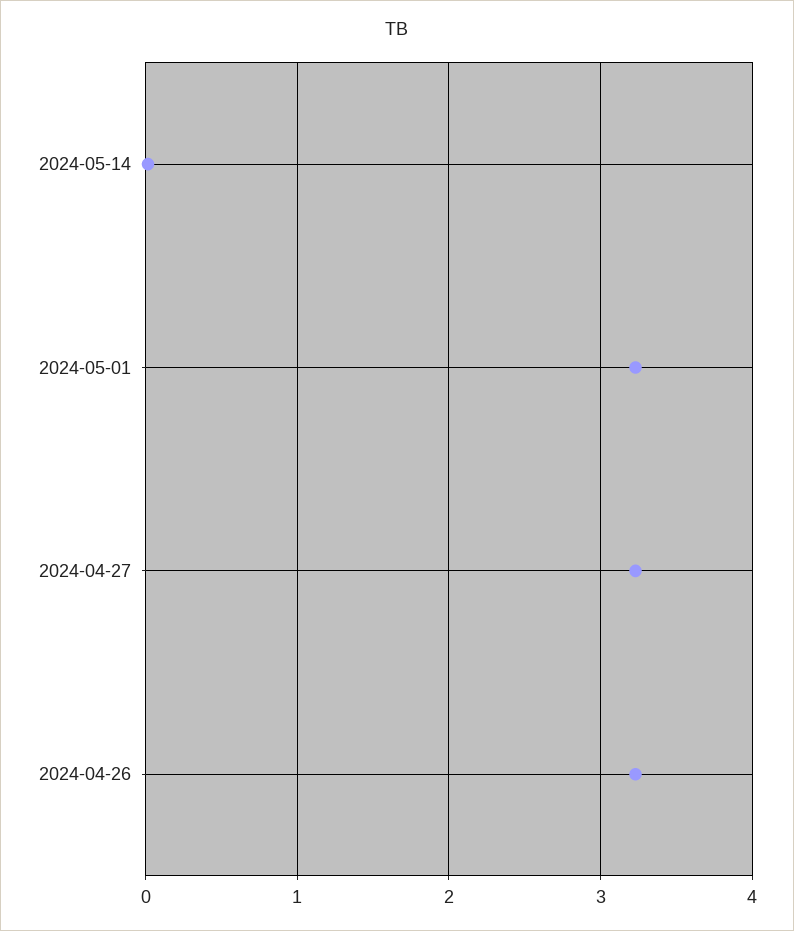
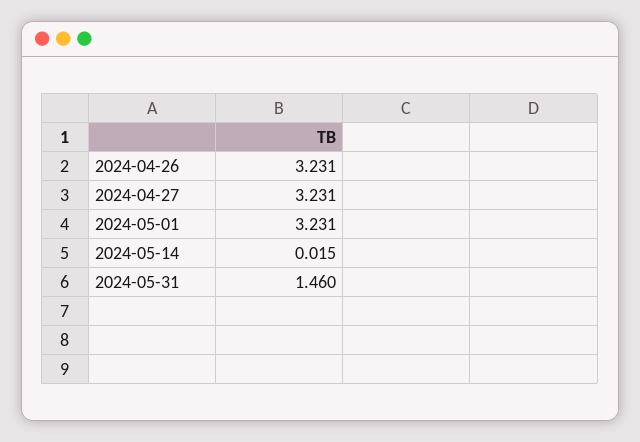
2024-05-31: none -> 1.46

